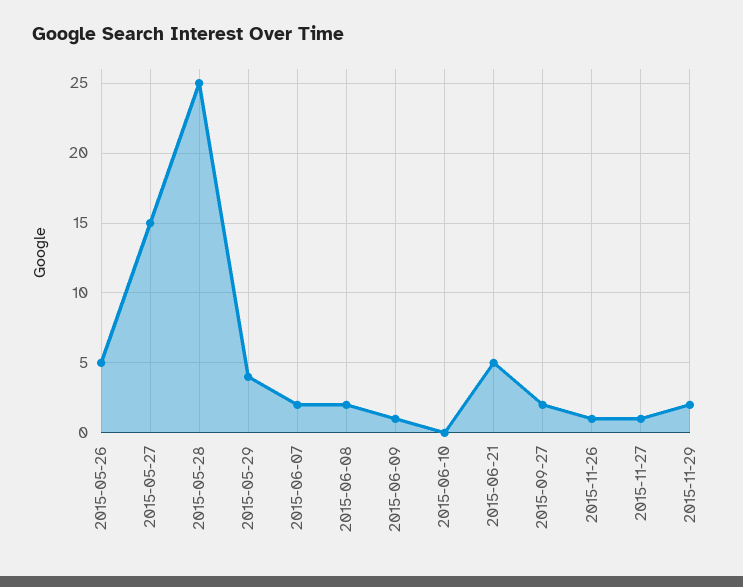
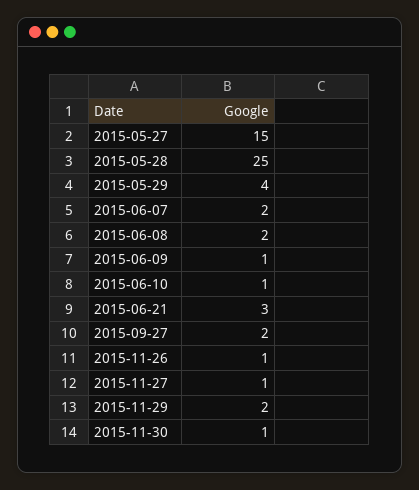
2015-05-26: 5 -> none
2015-06-10: 0 -> 1
2015-06-21: 5 -> 3
2015-11-30: none -> 1

